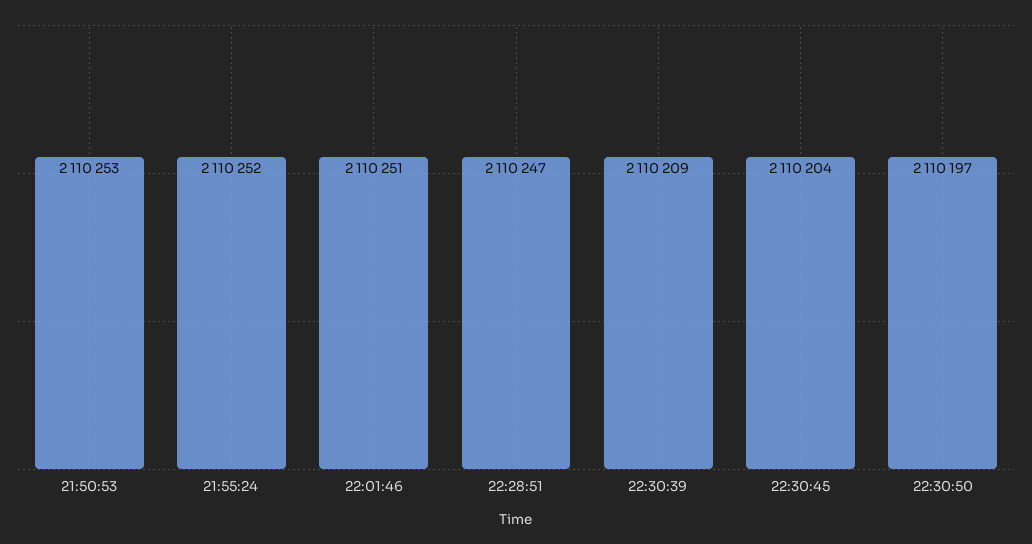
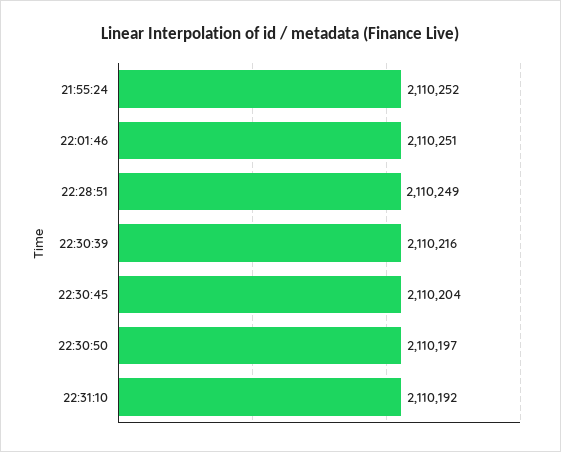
21:50:53: 2110253 -> none
22:28:51: 2110247 -> 2110249
22:30:39: 2110209 -> 2110216
22:31:10: none -> 2110192

